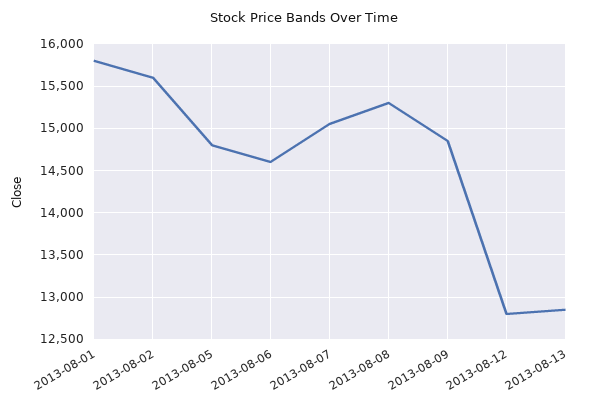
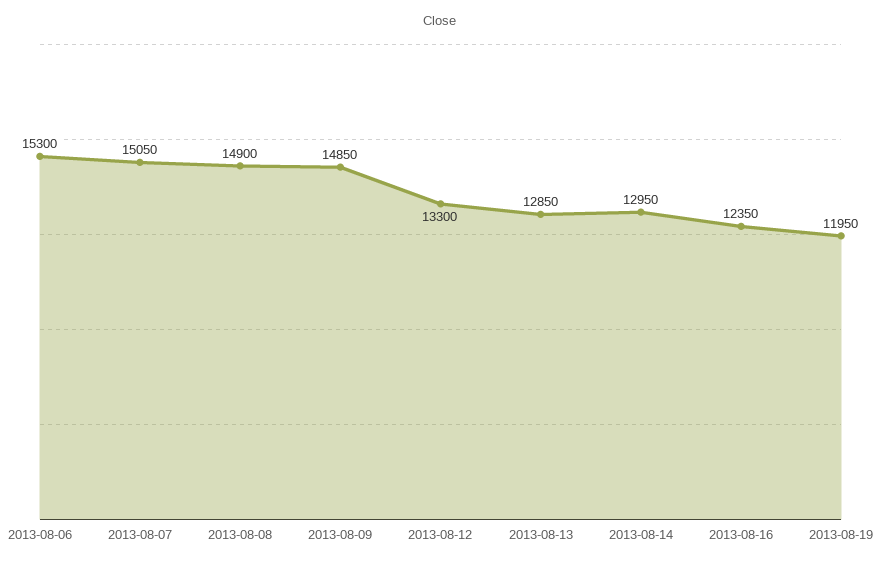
2013-08-01: 15800 -> none
2013-08-02: 15600 -> none
2013-08-05: 14800 -> none
2013-08-06: 14600 -> 15300
2013-08-08: 15300 -> 14900
2013-08-12: 12800 -> 13300
2013-08-14: none -> 12950
2013-08-16: none -> 12350
2013-08-19: none -> 11950

